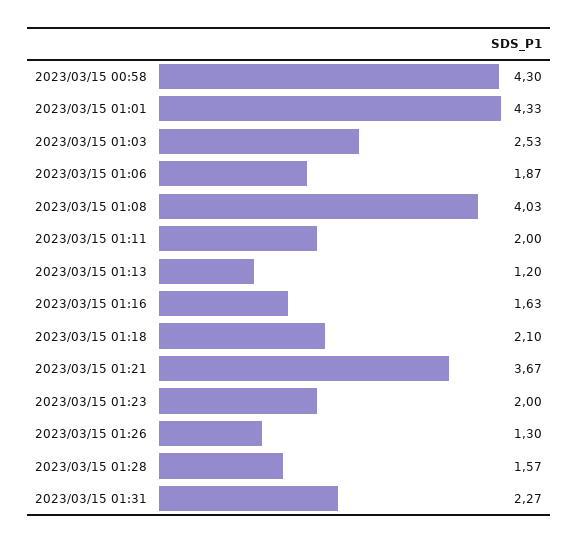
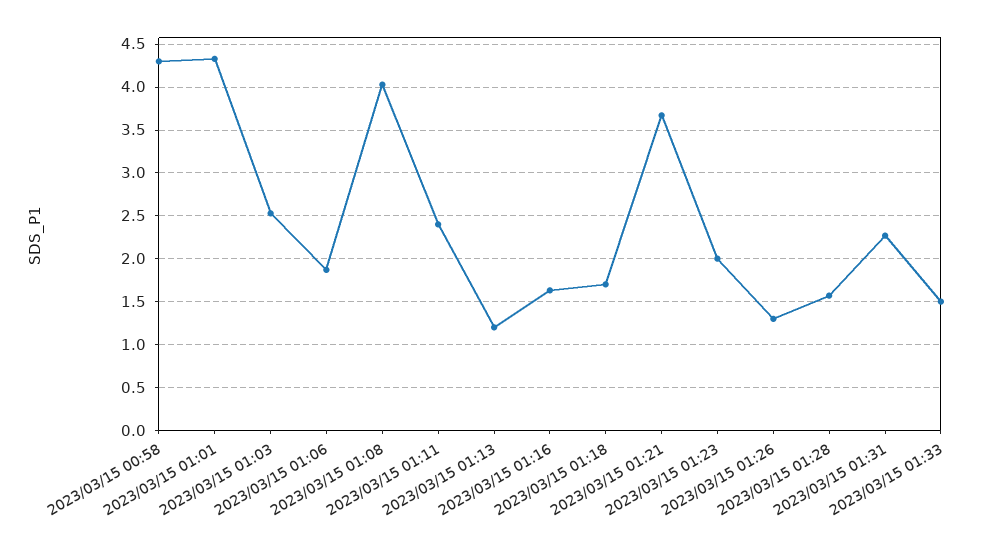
2023/03/15 01:11: 2 -> 2.4
2023/03/15 01:18: 2.1 -> 1.7
2023/03/15 01:33: none -> 1.5

